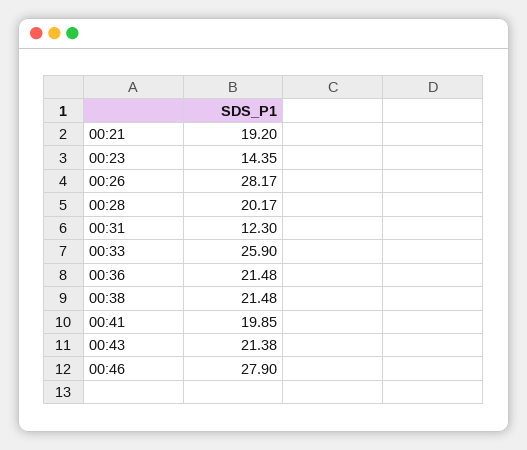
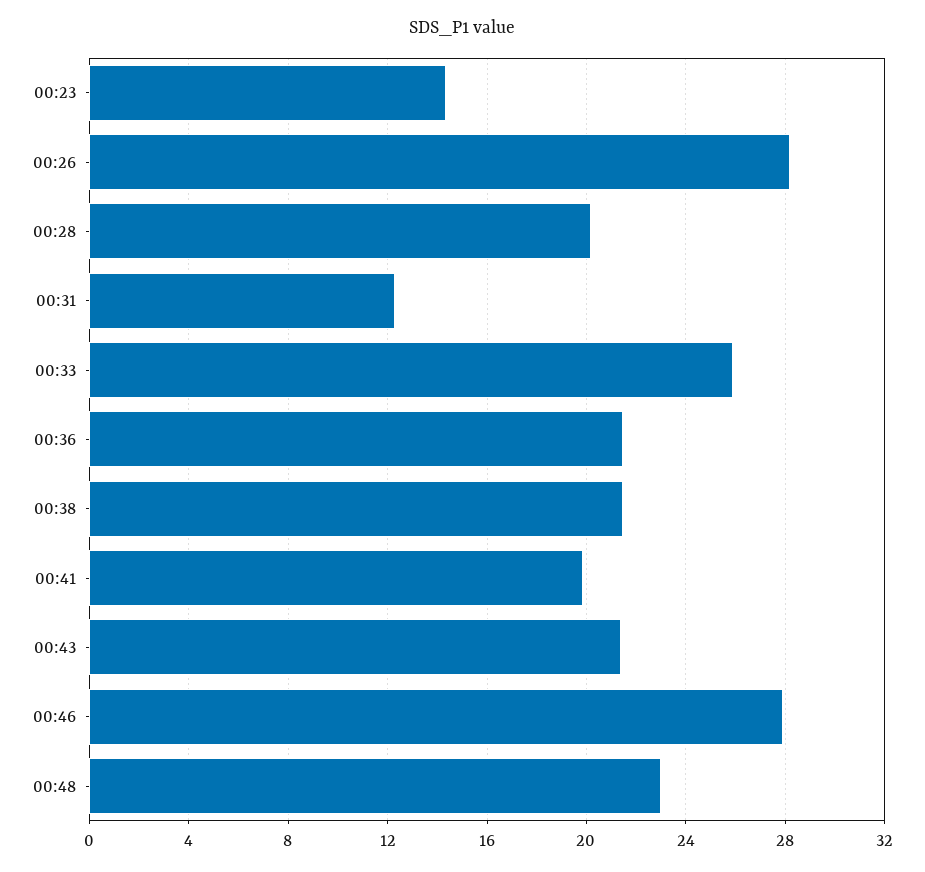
00:21: 19.2 -> none
00:48: none -> 23

